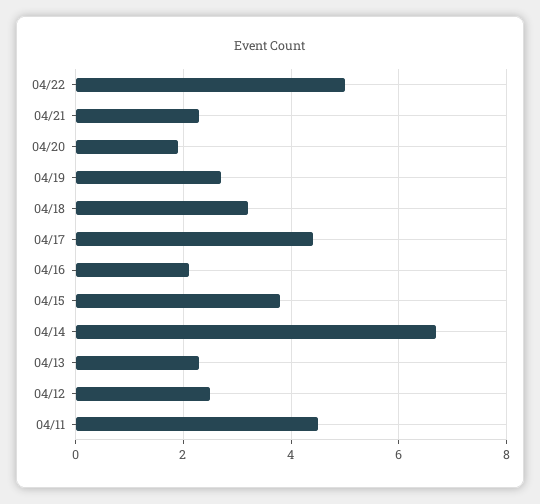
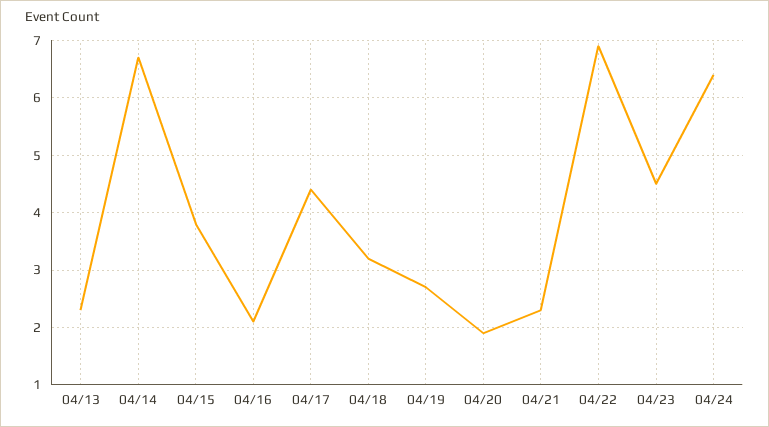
04/22: 5 -> 7
04/12: 2.5 -> none
04/11: 4.5 -> none
04/23: none -> 4.5
04/24: none -> 6.5

